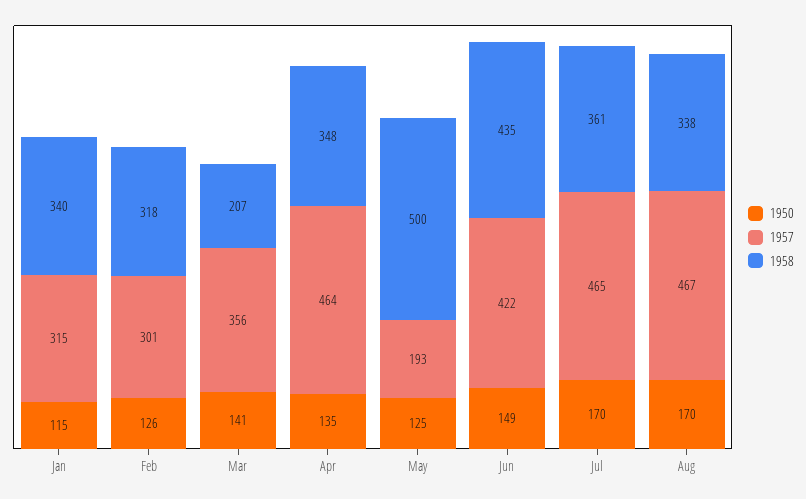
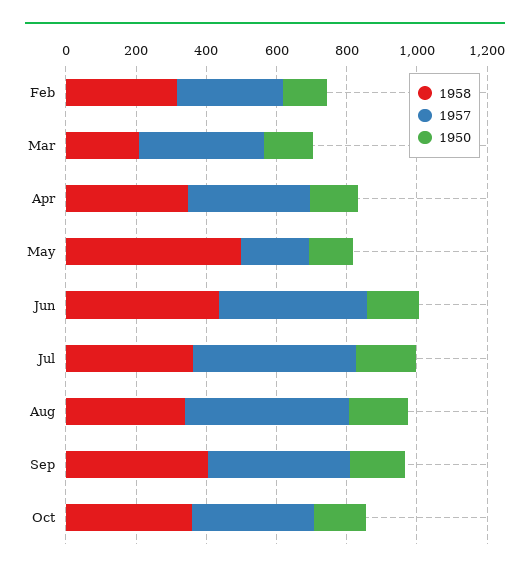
1950, Jan: 115 -> none
1957, Jan: 315 -> none
1958, Jan: 340 -> none
1957, Apr: 464 -> 350
1958, Sep: none -> 400
1957, Sep: none -> 400
1950, Sep: none -> 150
1958, Oct: none -> 350
1957, Oct: none -> 350
1950, Oct: none -> 150

